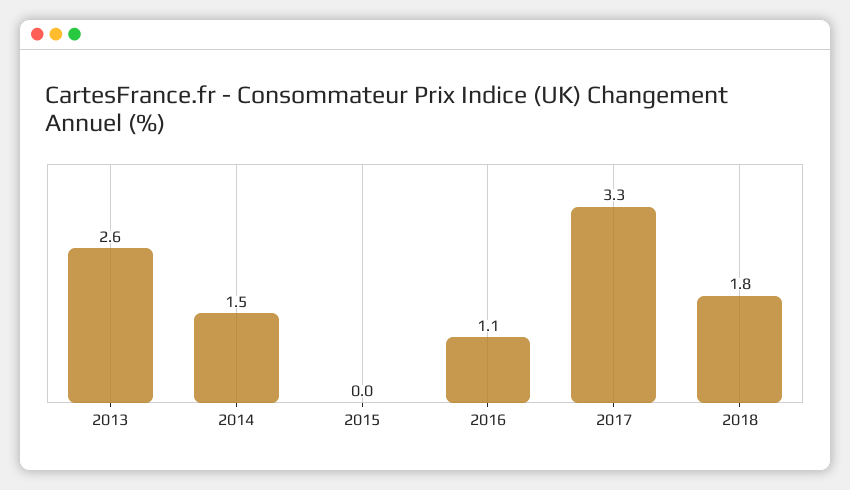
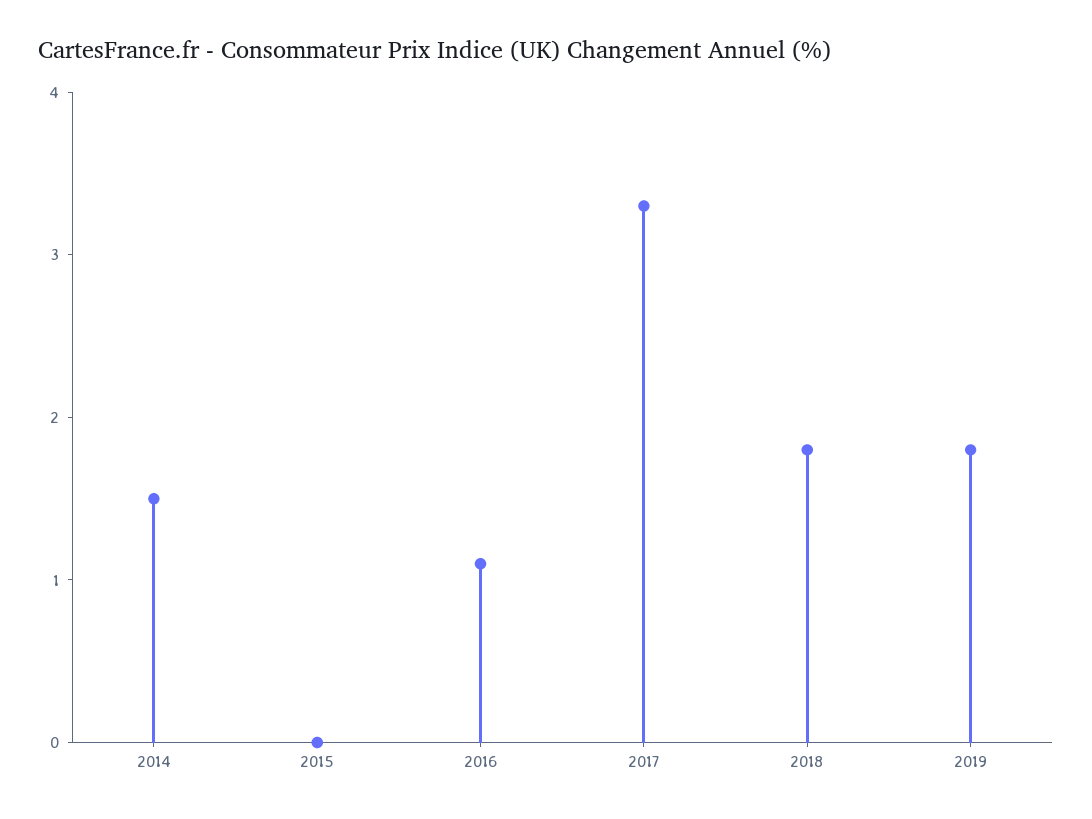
2013: 2.6 -> none
2019: none -> 1.8

